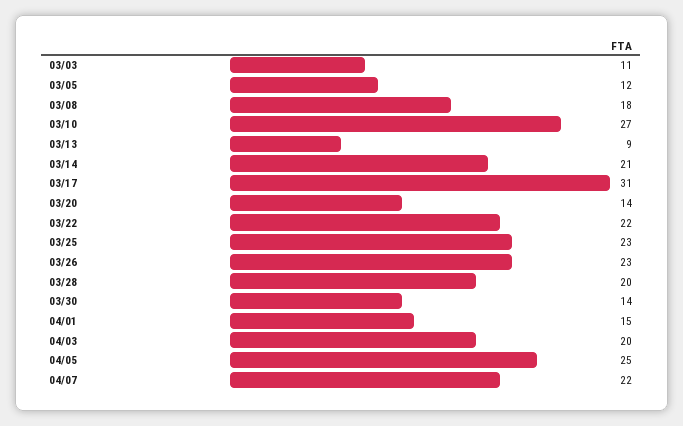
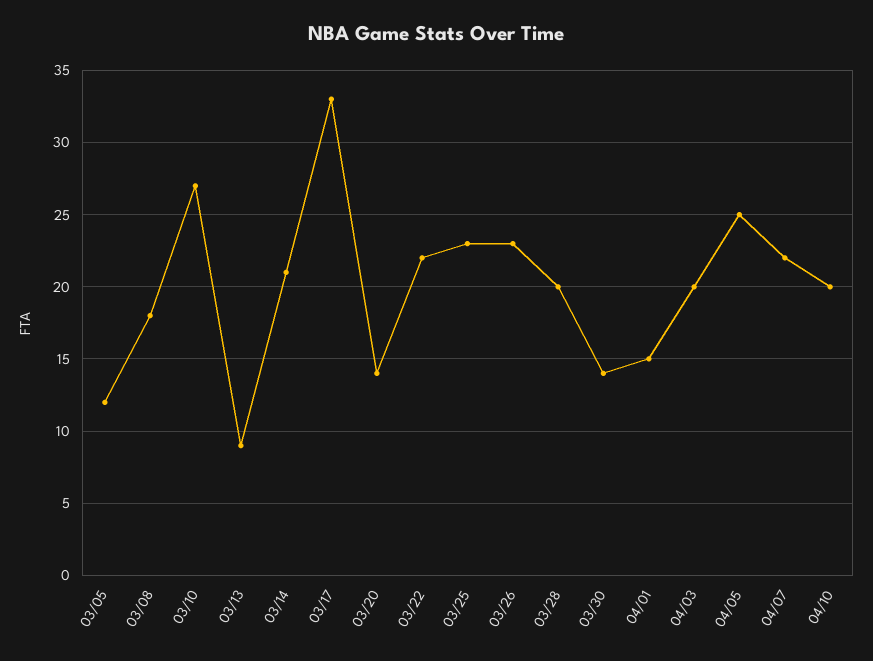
03/03: 11 -> none
03/17: 31 -> 33
04/10: none -> 20

